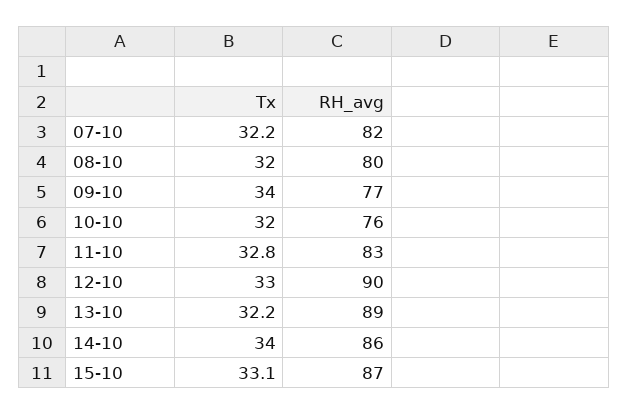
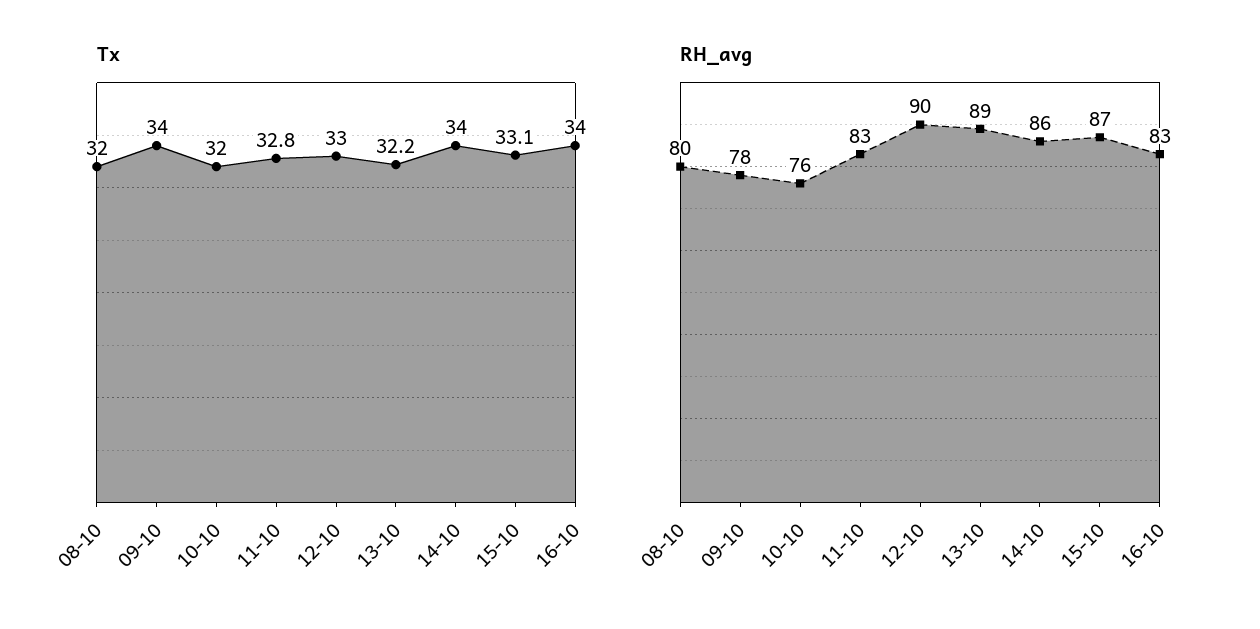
Tx, 07-10: 32.2 -> none
RH_avg, 07-10: 82 -> none
RH_avg, 09-10: 77 -> 78
Tx, 16-10: none -> 34
RH_avg, 16-10: none -> 83

